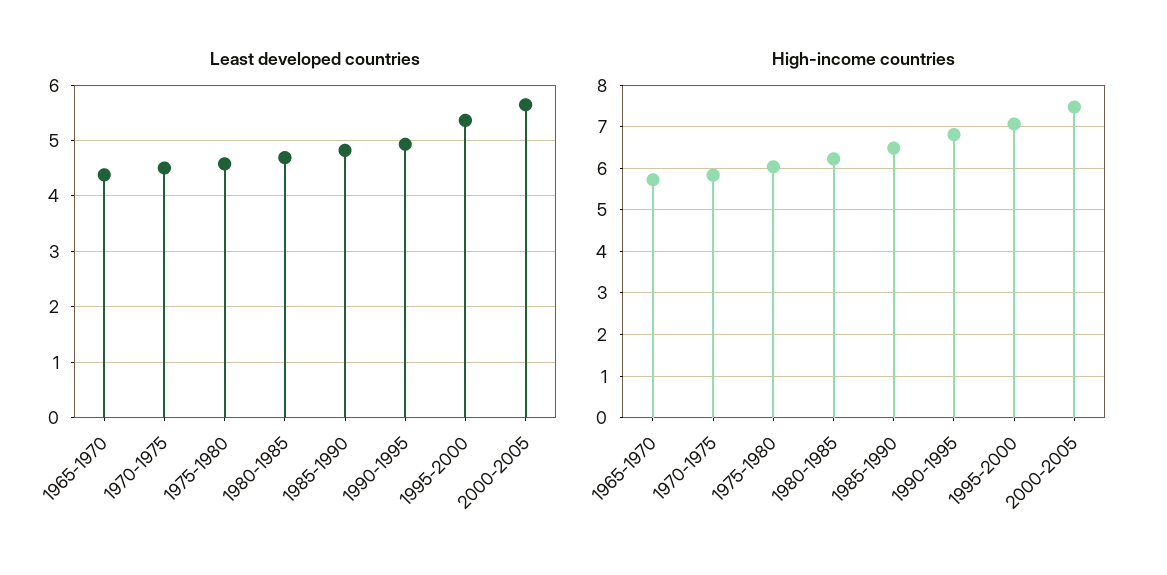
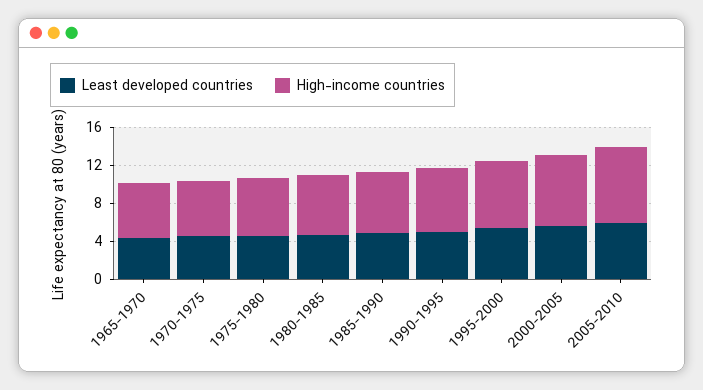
Least developed countries, 2005-2010: none -> 6
High-income countries, 2005-2010: none -> 8

